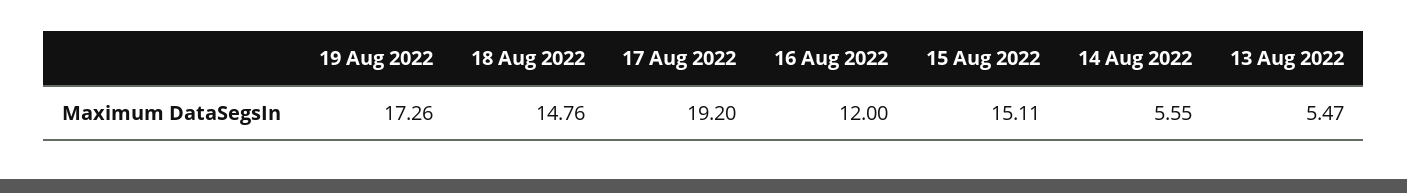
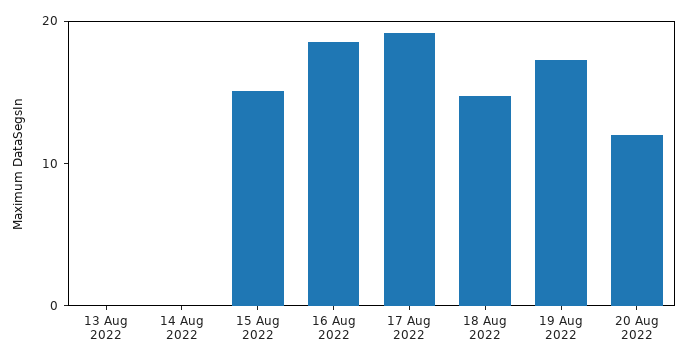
16 Aug 2022: 12 -> 18
14 Aug 2022: 5.55 -> 0
13 Aug 2022: 5.47 -> 0
20 Aug 2022: none -> 12

